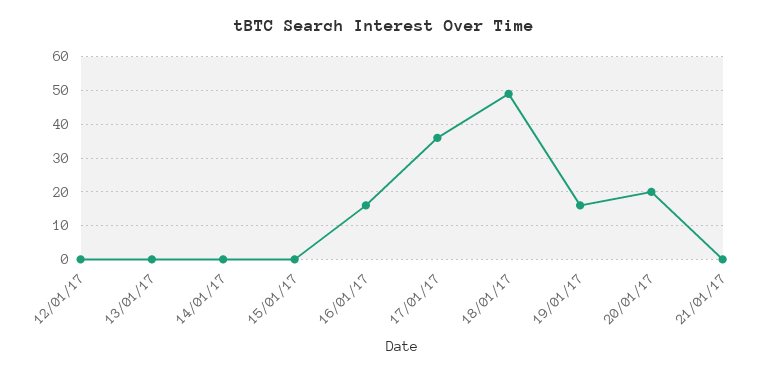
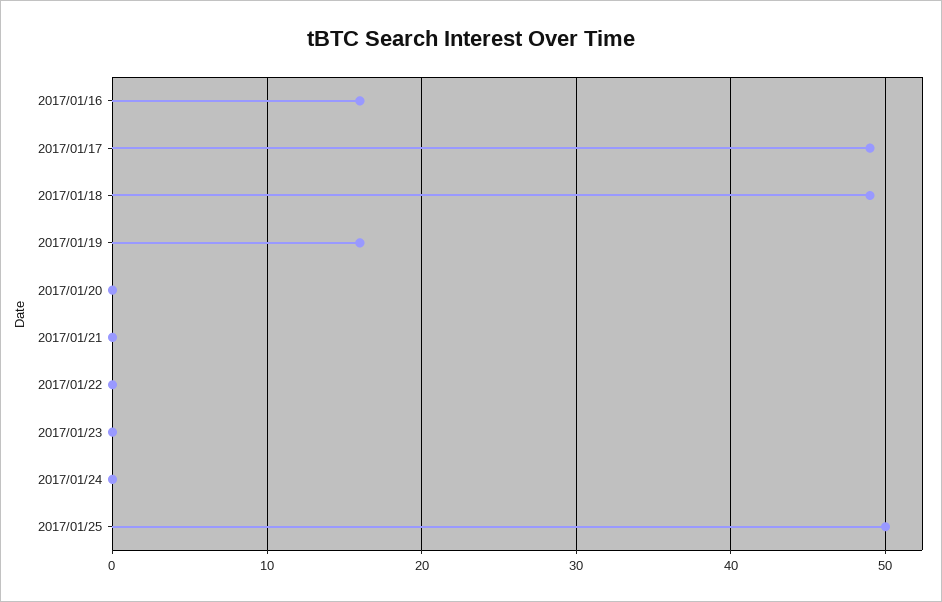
12/01/17: 0 -> none
13/01/17: 0 -> none
14/01/17: 0 -> none
15/01/17: 0 -> none
17/01/17: 35 -> 49
20/01/17: 20 -> 0
2017/01/22: none -> 0
2017/01/23: none -> 0
2017/01/24: none -> 0
2017/01/25: none -> 50

